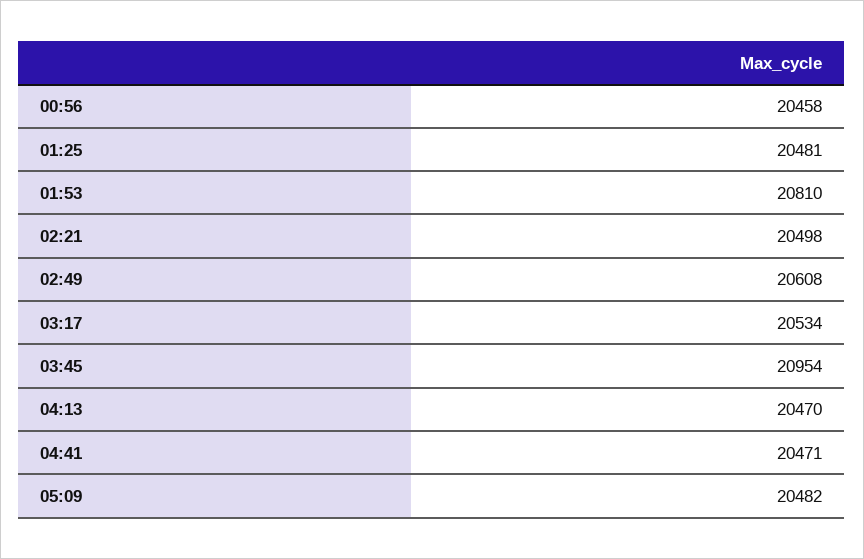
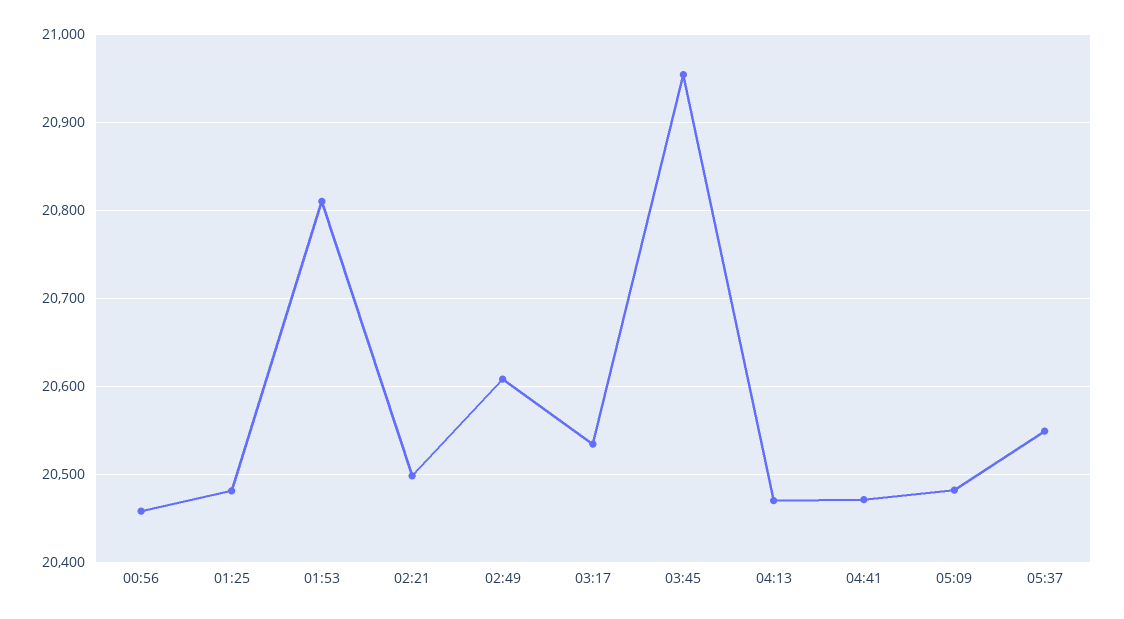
05:37: none -> 20550

